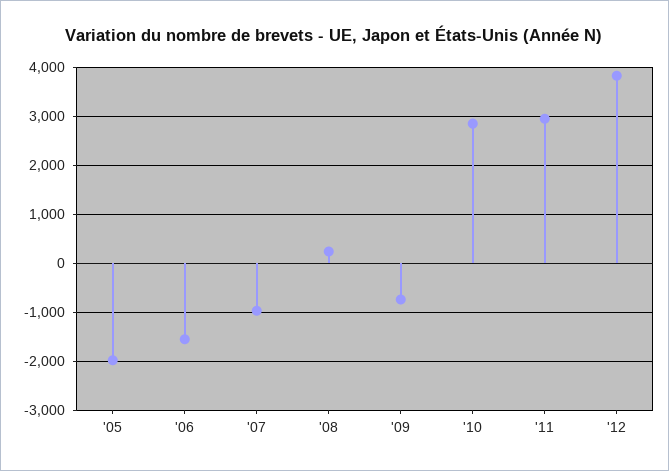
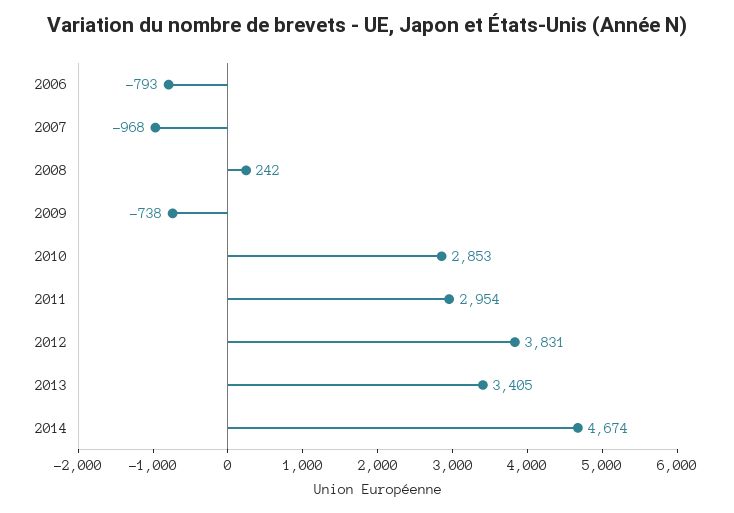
'05: -2000 -> none
'06: -1600 -> -793
2013: none -> 3405
2014: none -> 4674

